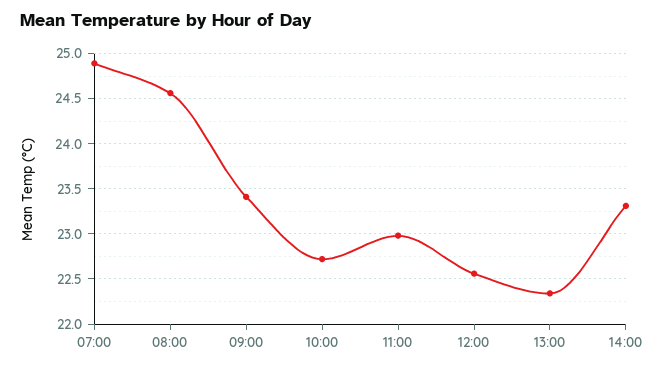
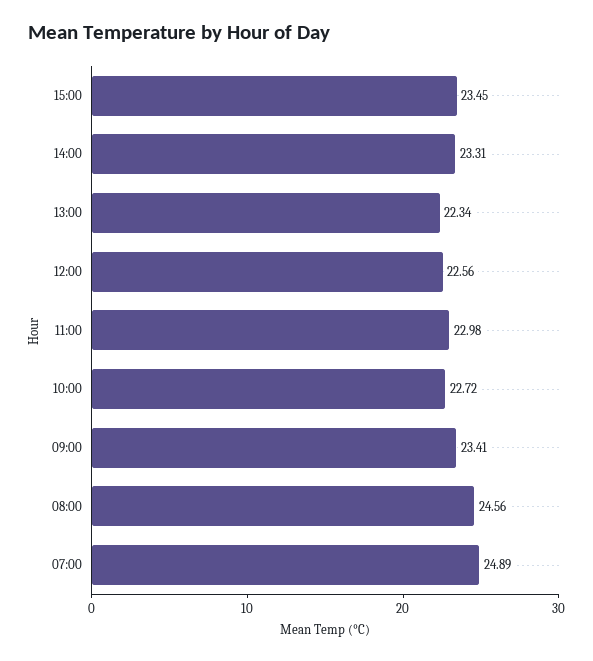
15:00: none -> 23.45

